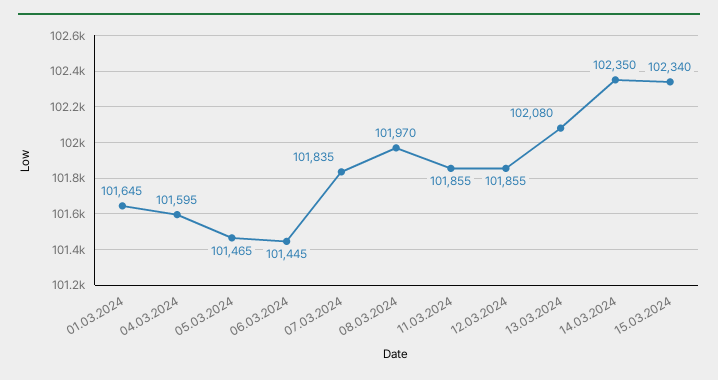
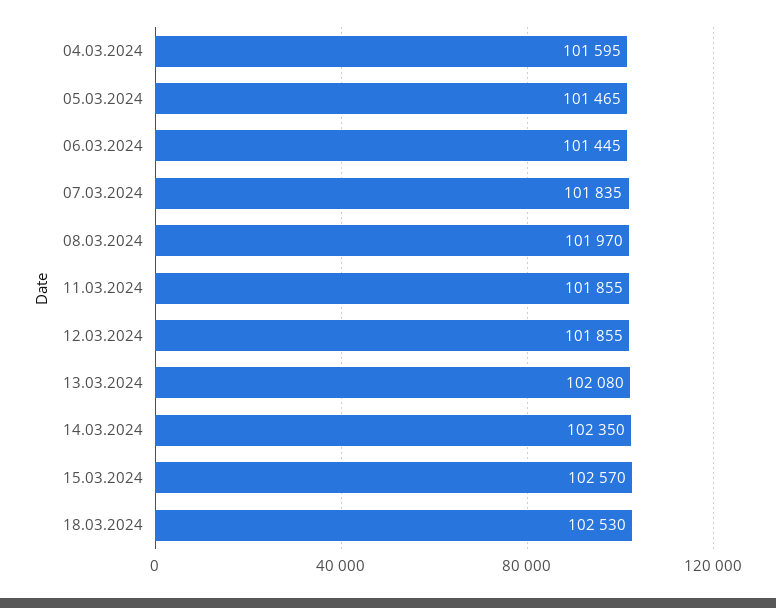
01.03.2024: 101645 -> none
15.03.2024: 102340 -> 102570
18.03.2024: none -> 102530

